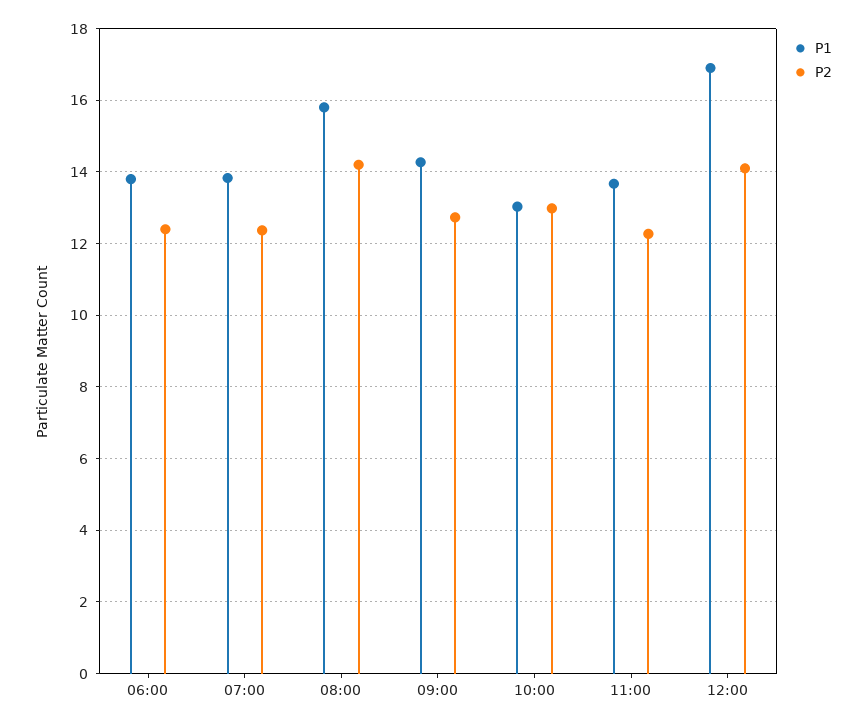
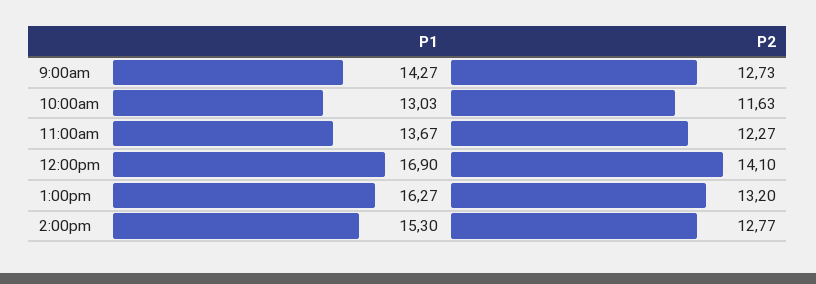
P1, 06:00: 13.8 -> none
P2, 06:00: 12.4 -> none
P1, 07:00: 13.8 -> none
P2, 07:00: 12.4 -> none
P1, 08:00: 15.8 -> none
P2, 08:00: 14.2 -> none
P2, 10:00: 13 -> 11.63
P1, 1:00pm: none -> 16.27
P2, 1:00pm: none -> 13.2
P1, 2:00pm: none -> 15.3
P2, 2:00pm: none -> 12.77

